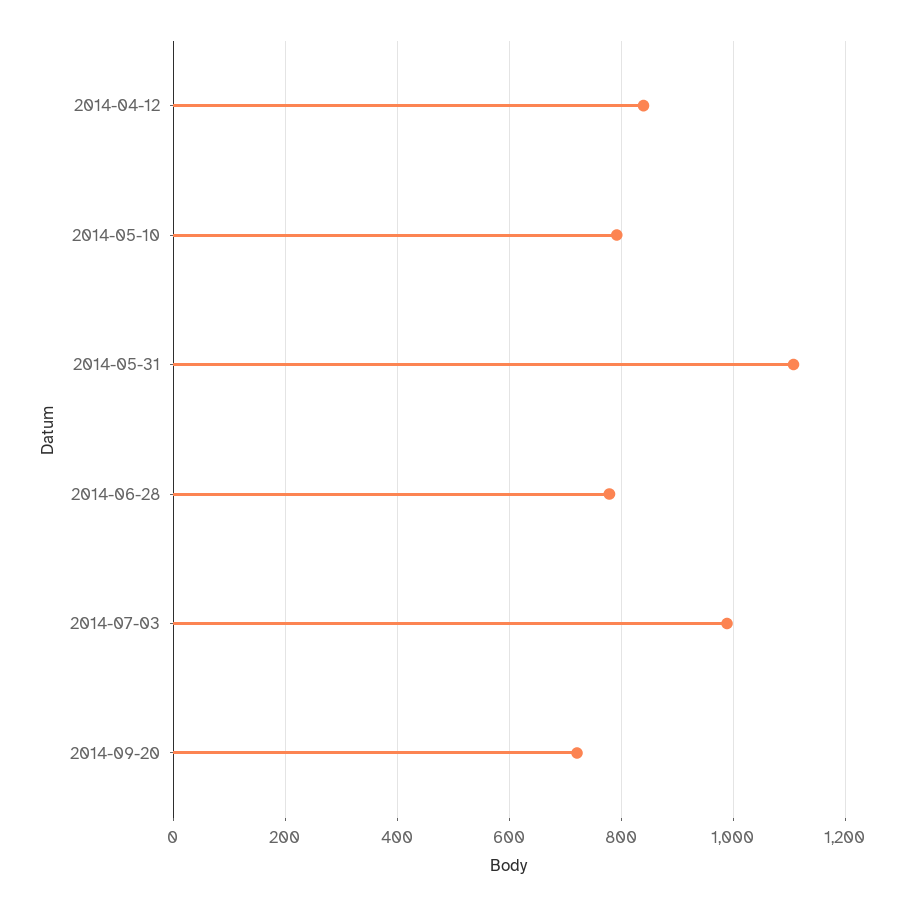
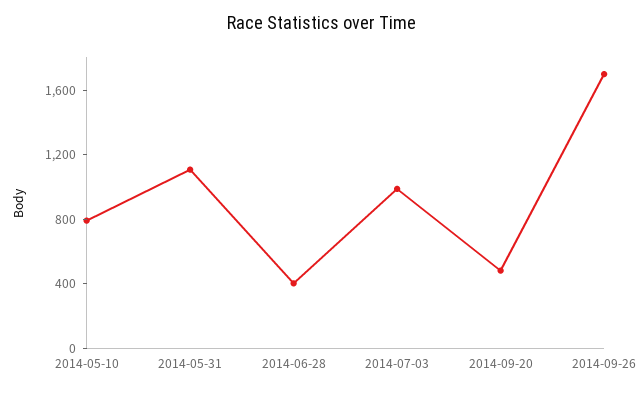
2014-04-12: 840 -> none
2014-06-28: 780 -> 400
2014-09-20: 720 -> 500
2014-09-26: none -> 1700

